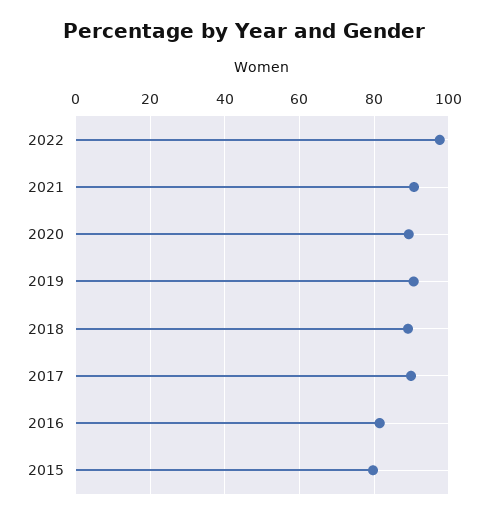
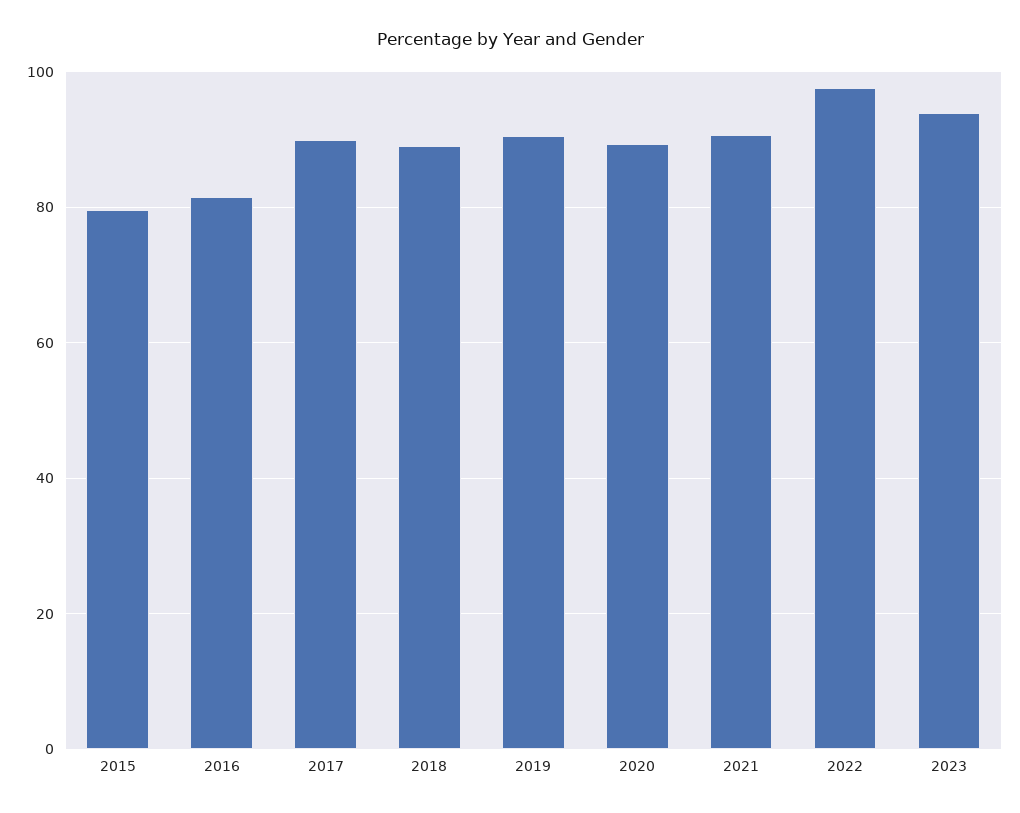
2023: none -> 94

